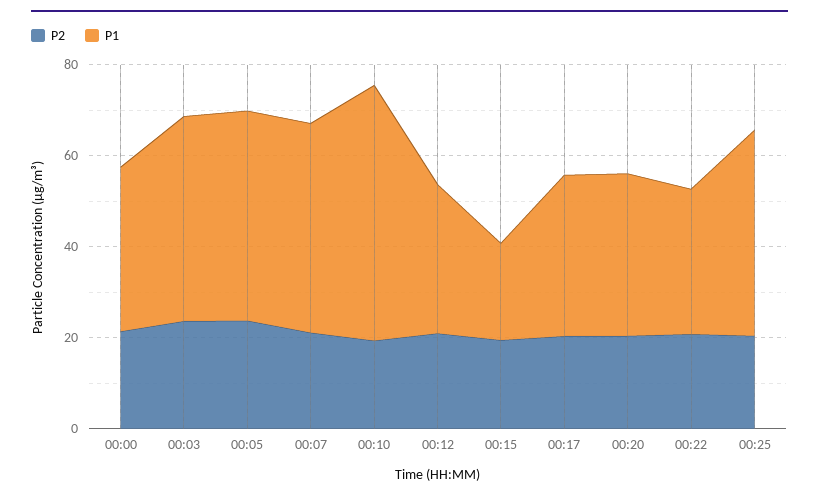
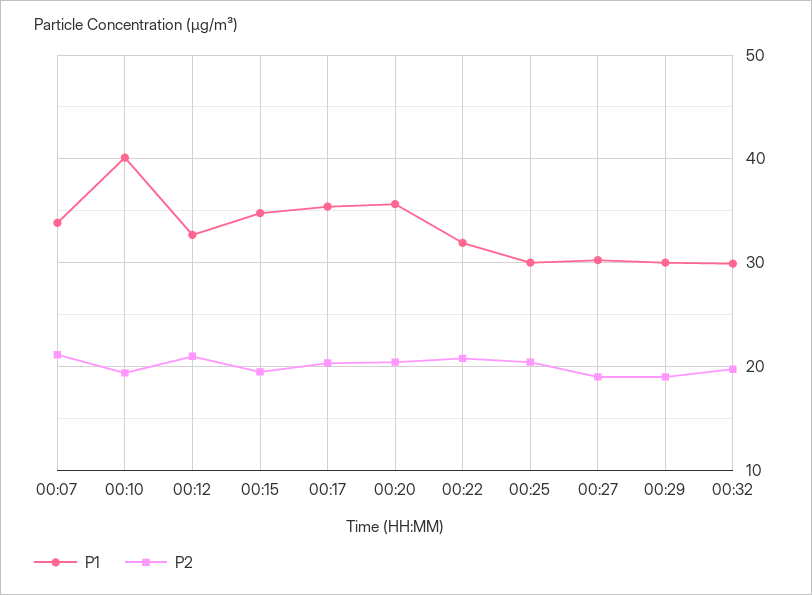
P2, 00:00: 20 -> none
P1, 00:00: 35 -> none
P2, 00:03: 25 -> none
P1, 00:03: 45 -> none
P2, 00:05: 25 -> none
P1, 00:05: 45 -> none
P1, 00:07: 45 -> 34
P1, 00:10: 55 -> 40
P1, 00:15: 20 -> 35
P1, 00:25: 45 -> 30
P1, 00:27: none -> 30
P2, 00:27: none -> 19
P1, 00:29: none -> 30
P2, 00:29: none -> 19
P1, 00:32: none -> 30
P2, 00:32: none -> 20

